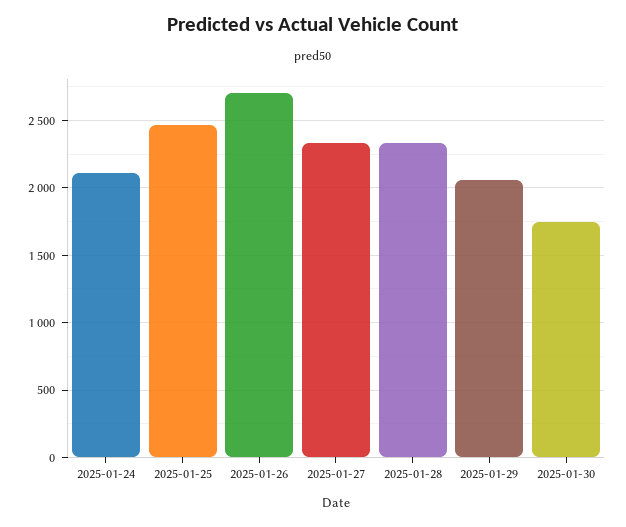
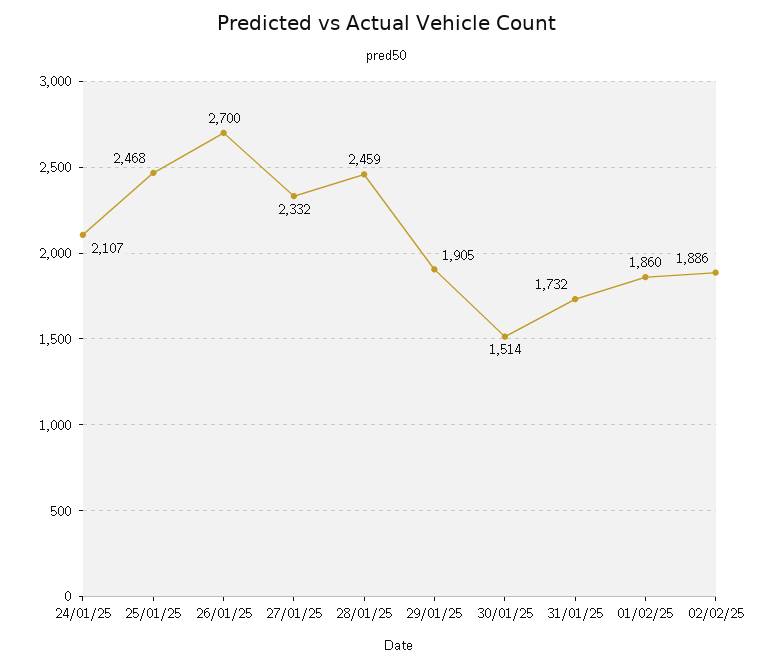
2025-01-28: 2350 -> 2459
2025-01-29: 2050 -> 1905
2025-01-30: 1750 -> 1514
31/01/25: none -> 1732
01/02/25: none -> 1860
02/02/25: none -> 1886

